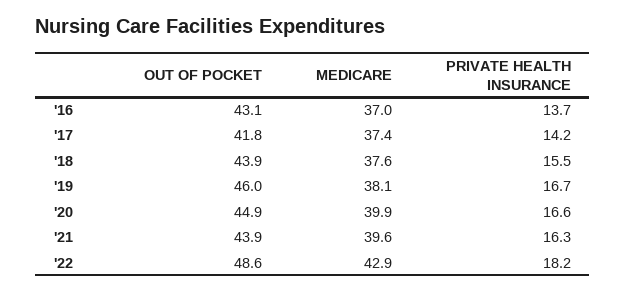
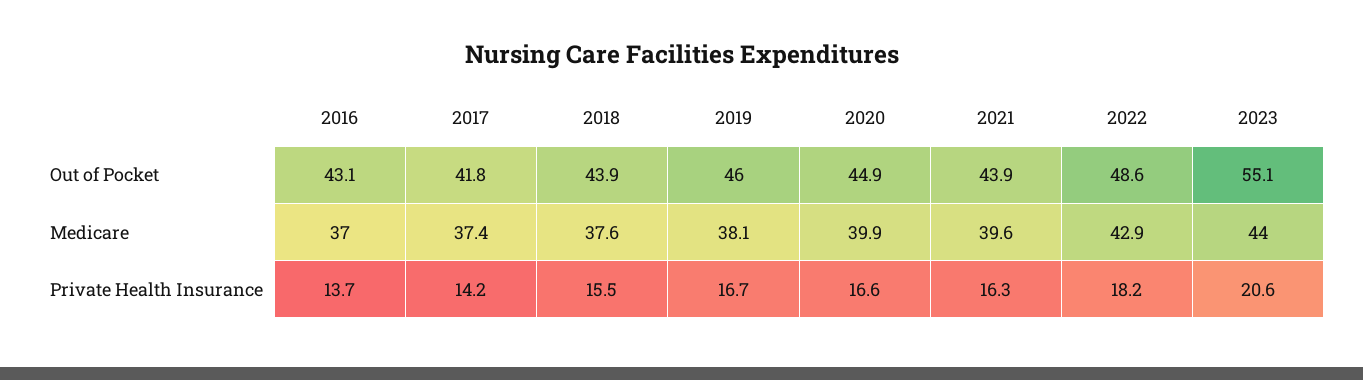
OUT OF POCKET, 2023: none -> 55.1
MEDICARE, 2023: none -> 44
PRIVATE HEALTH INSURANCE, 2023: none -> 20.6

